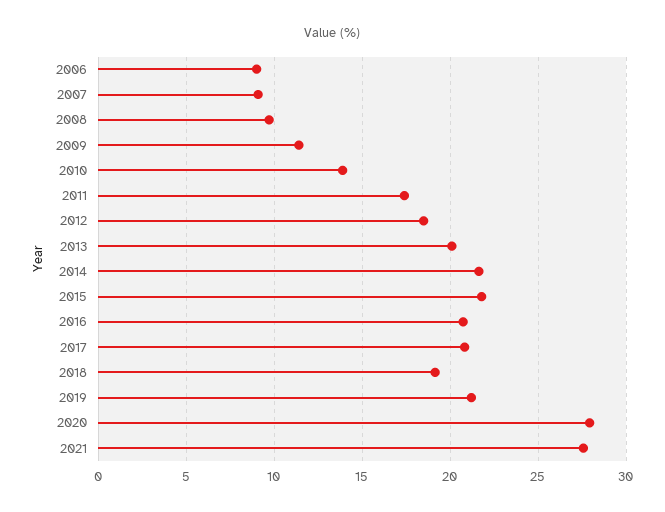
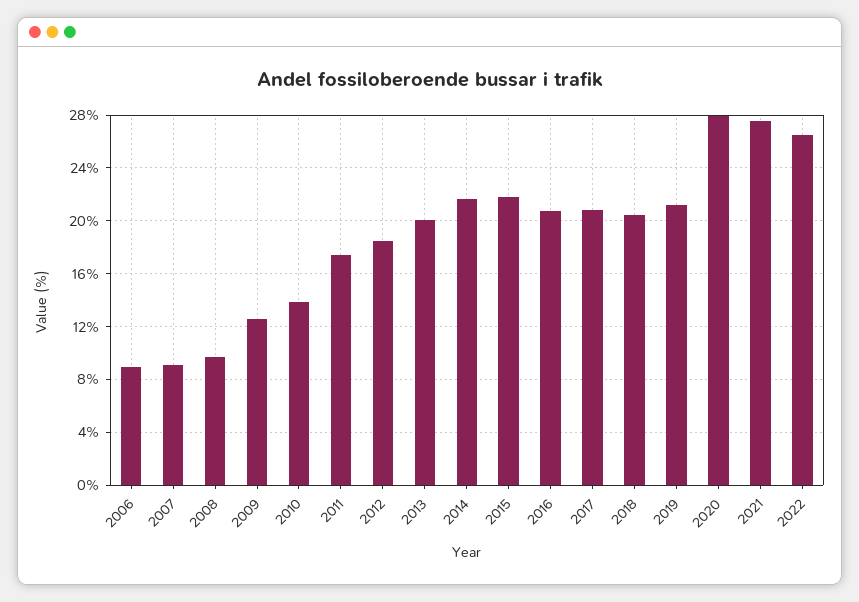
2009: 11.5 -> 12.5
2018: 19 -> 20.5
2022: none -> 26.5

